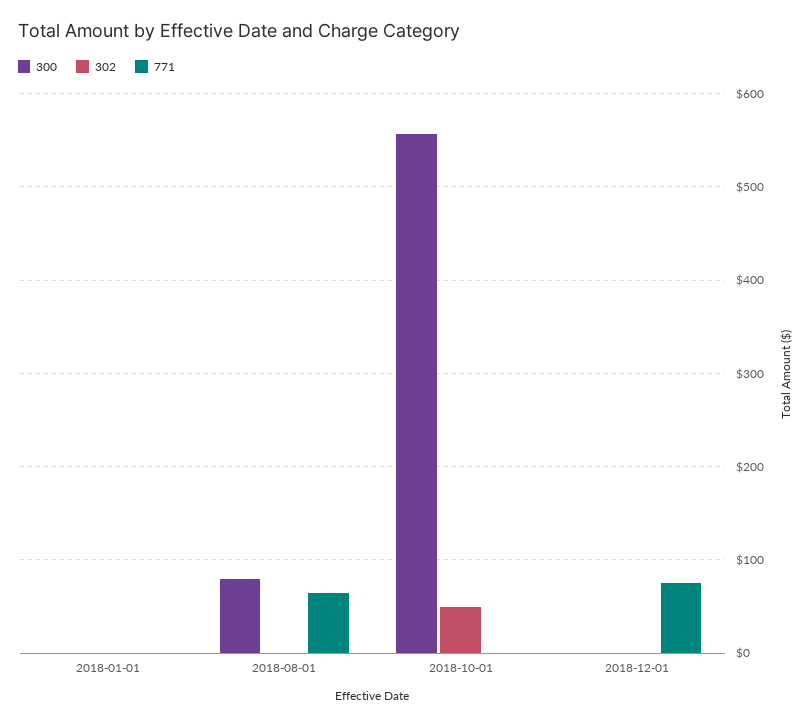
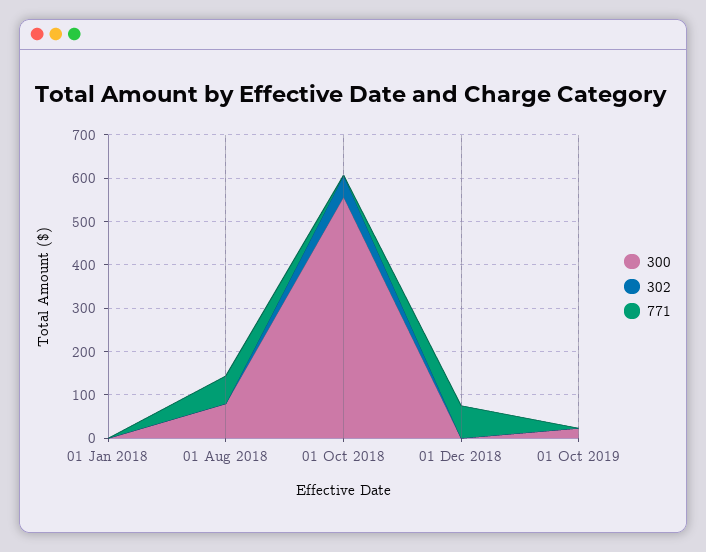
300, 01 Oct 2019: none -> 20
302, 01 Oct 2019: none -> 0
771, 01 Oct 2019: none -> 0

